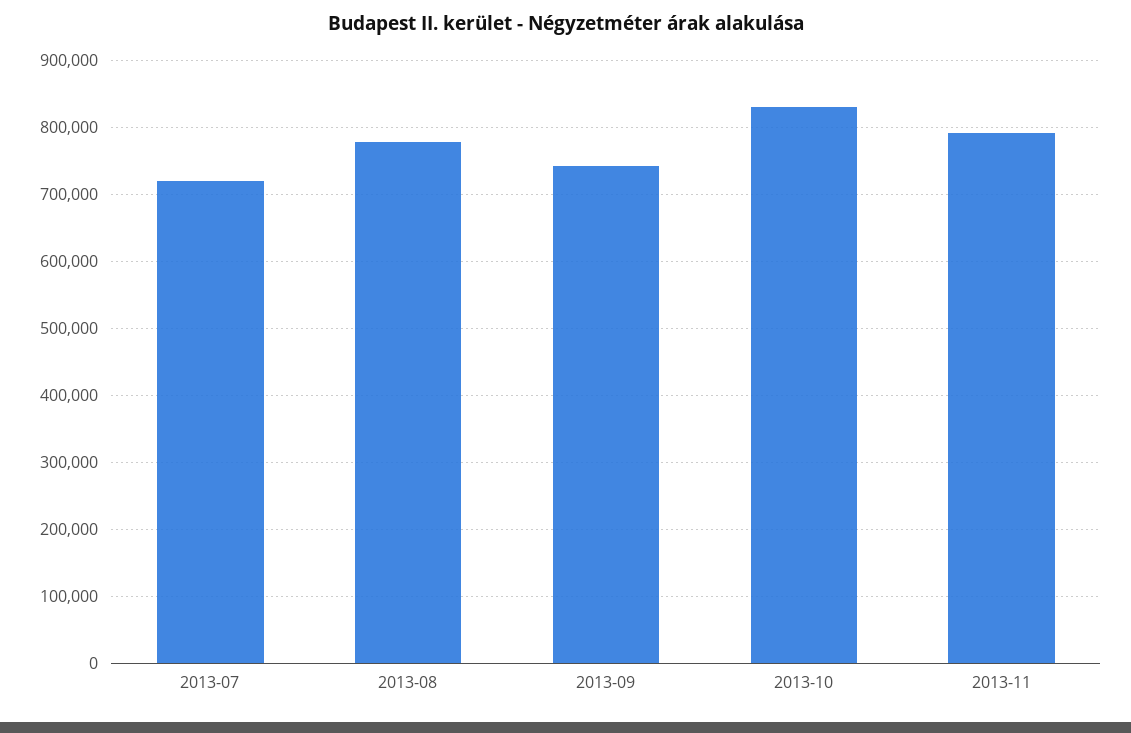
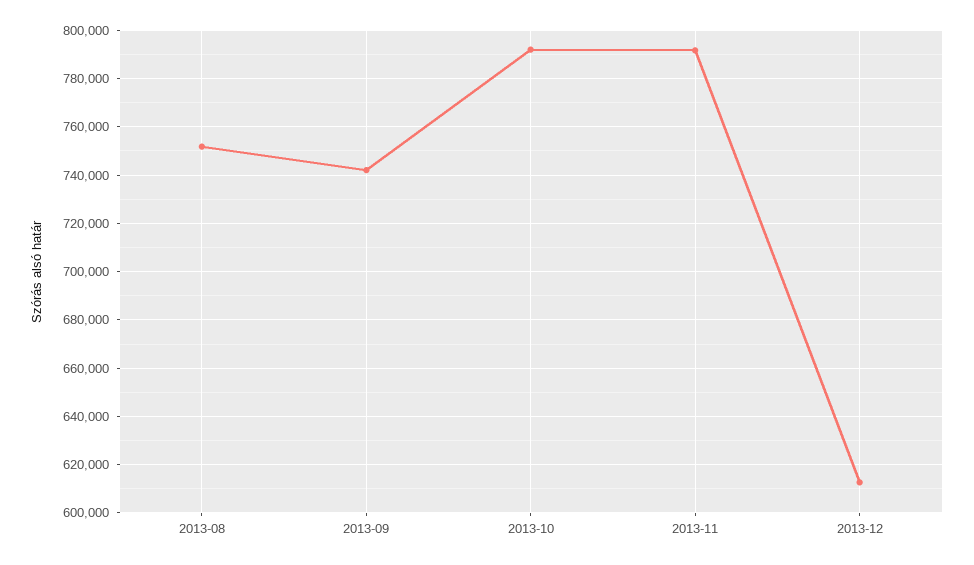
2013-07: 720000 -> none
2013-08: 780000 -> 752500
2013-10: 830000 -> 792500
2013-12: none -> 612500

